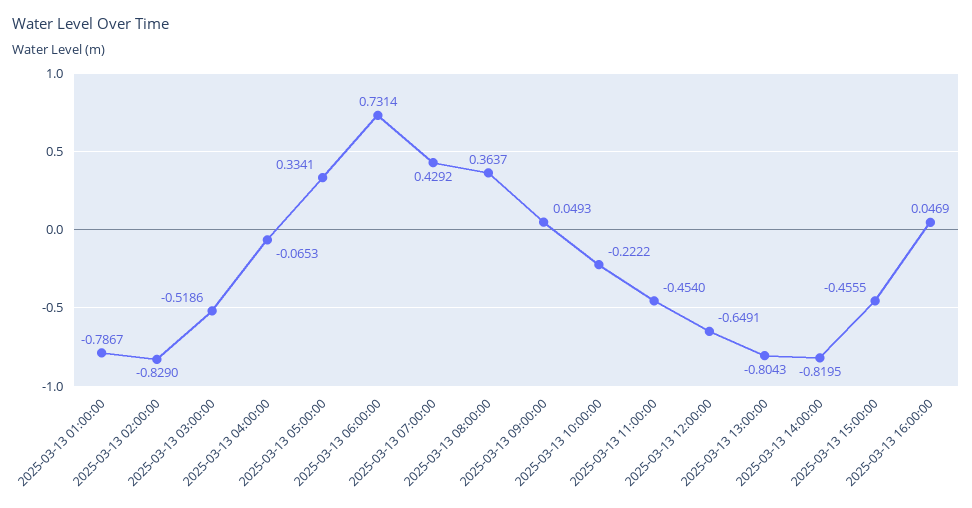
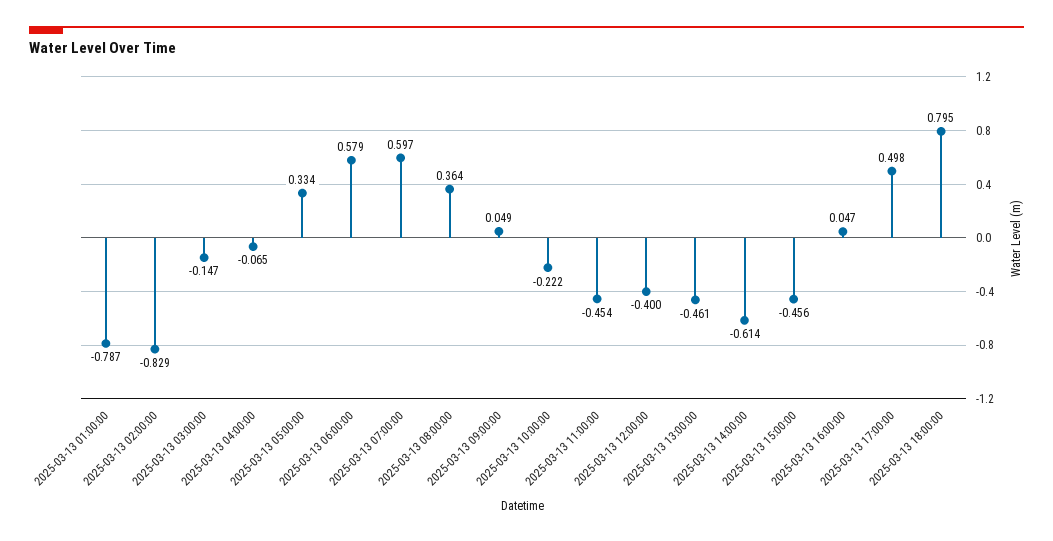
2025-03-13 03:00:00: -0.5186 -> -0.147
2025-03-13 06:00:00: 0.7314 -> 0.579
2025-03-13 07:00:00: 0.4292 -> 0.597
2025-03-13 12:00:00: -0.6491 -> -0.4
2025-03-13 13:00:00: -0.8043 -> -0.461
2025-03-13 14:00:00: -0.8195 -> -0.614
2025-03-13 17:00:00: none -> 0.498
2025-03-13 18:00:00: none -> 0.795

